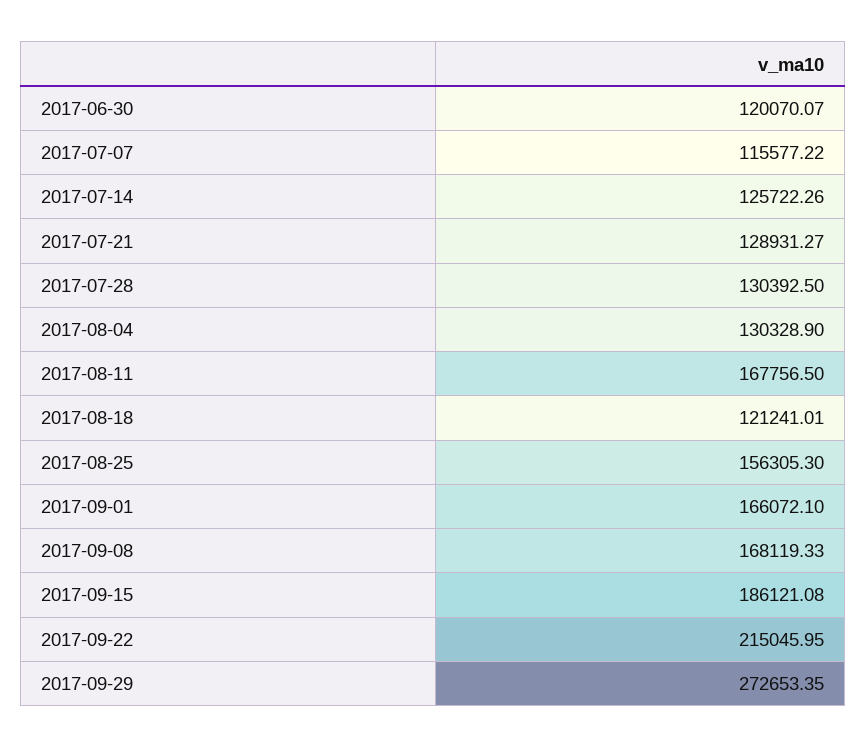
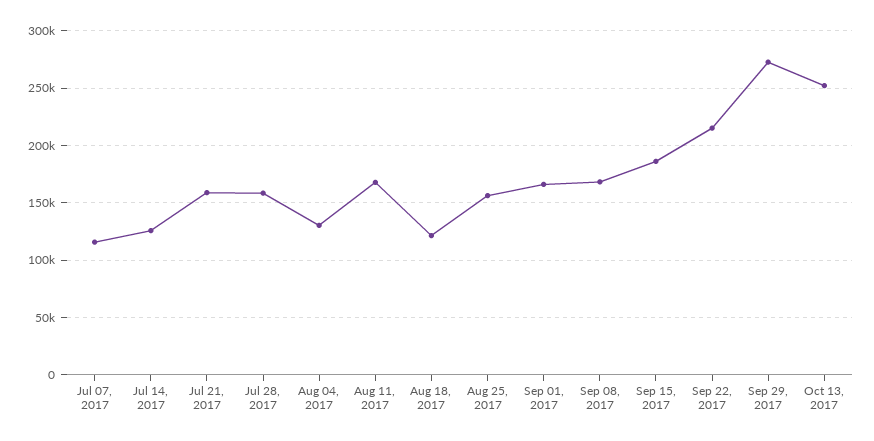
2017-06-30: 120070.07 -> none
2017-07-21: 128931.27 -> 160000
2017-07-28: 130392.5 -> 160000
Oct 13, 2017: none -> 250000

